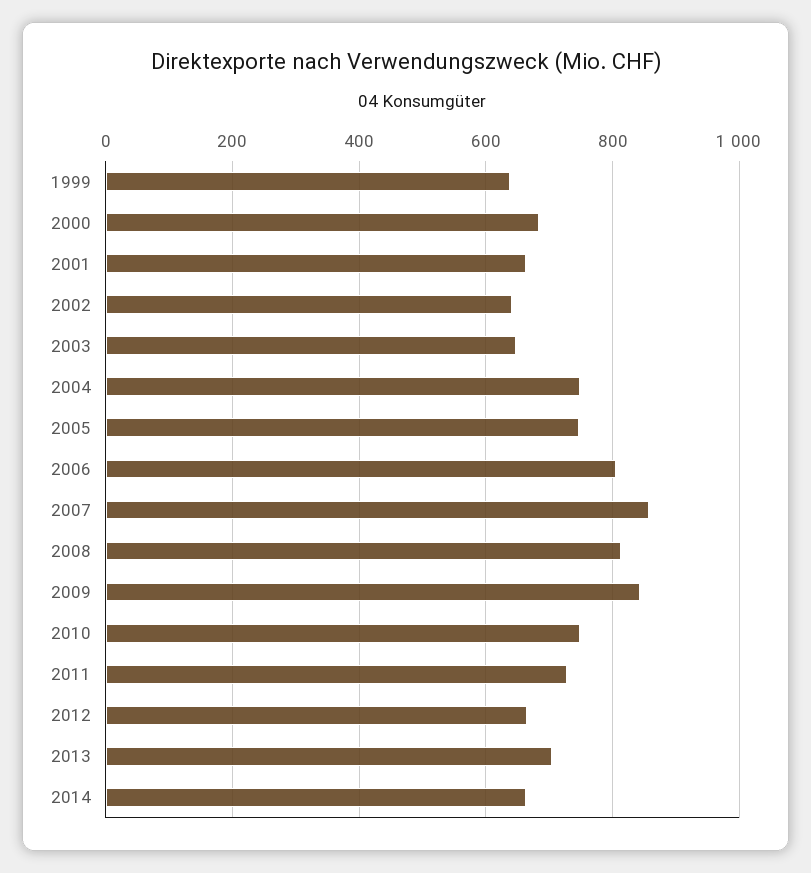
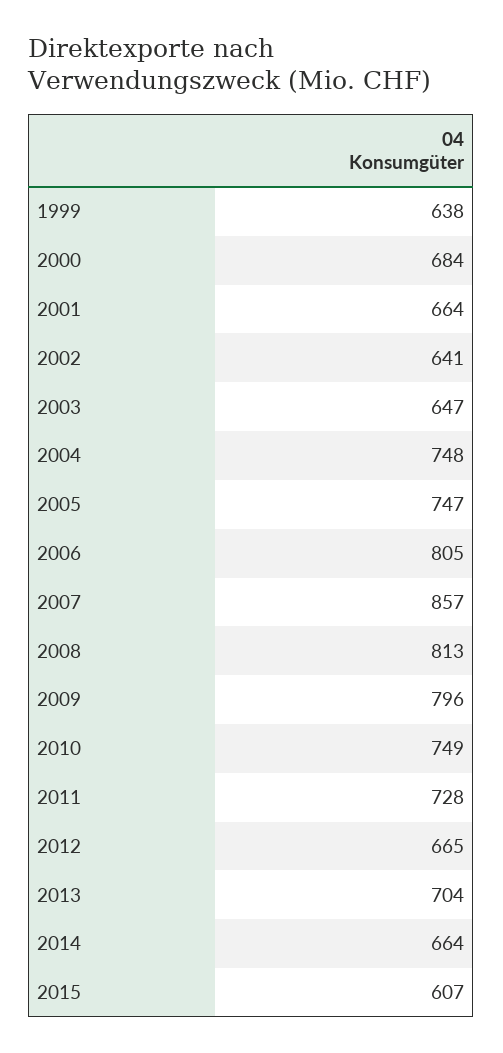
2009: 840 -> 796
2015: none -> 607

